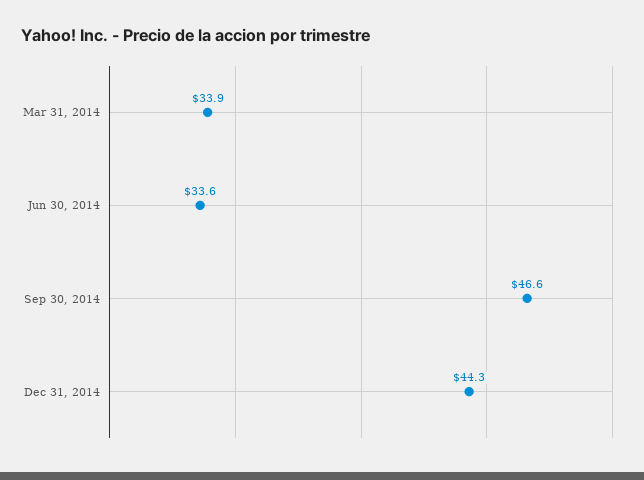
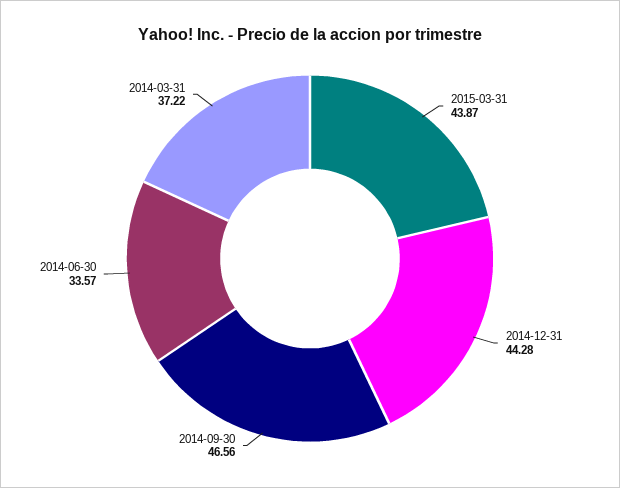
Mar 31, 2014: 33.9 -> 37.22
2015-03-31: none -> 43.87

